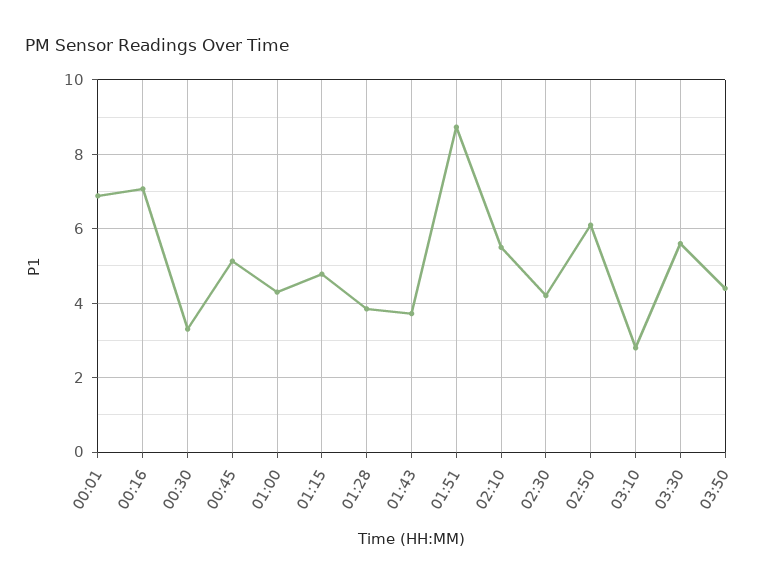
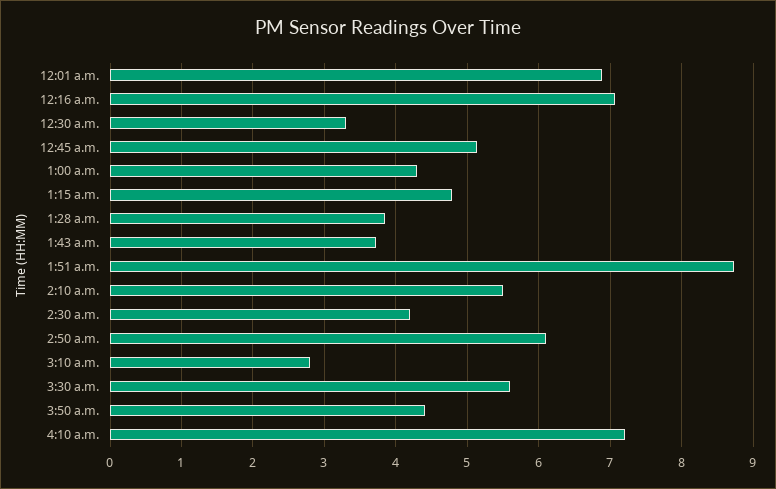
4:10 a.m.: none -> 7.2

